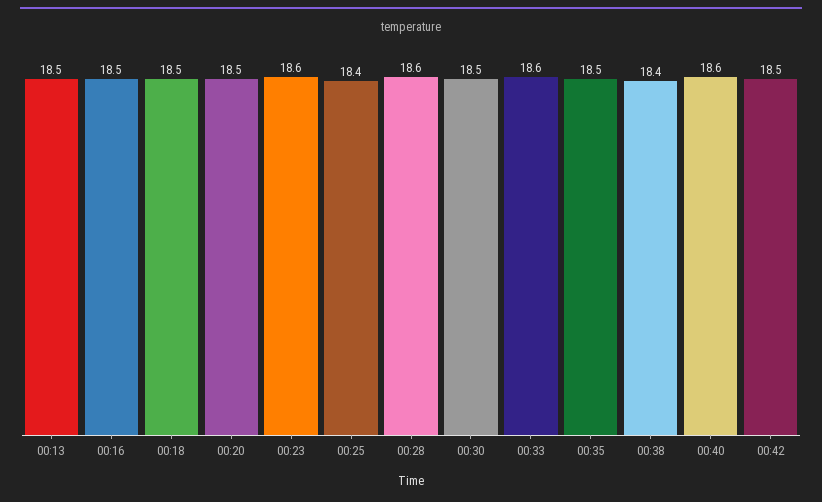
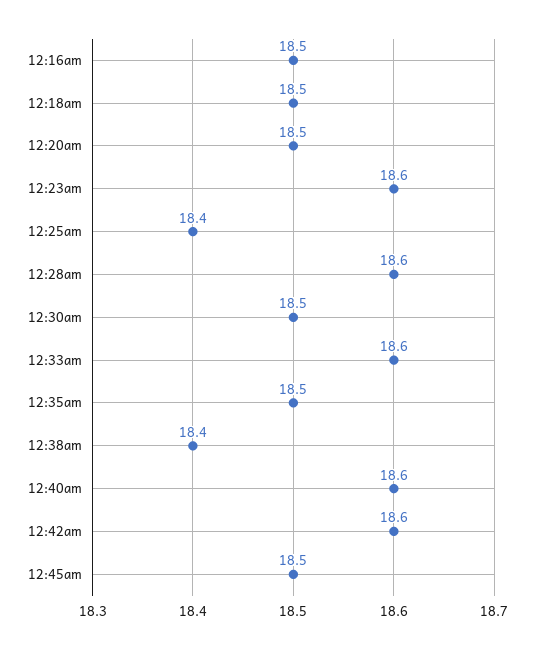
00:13: 18.5 -> none
00:42: 18.5 -> 18.6
12:45am: none -> 18.5

